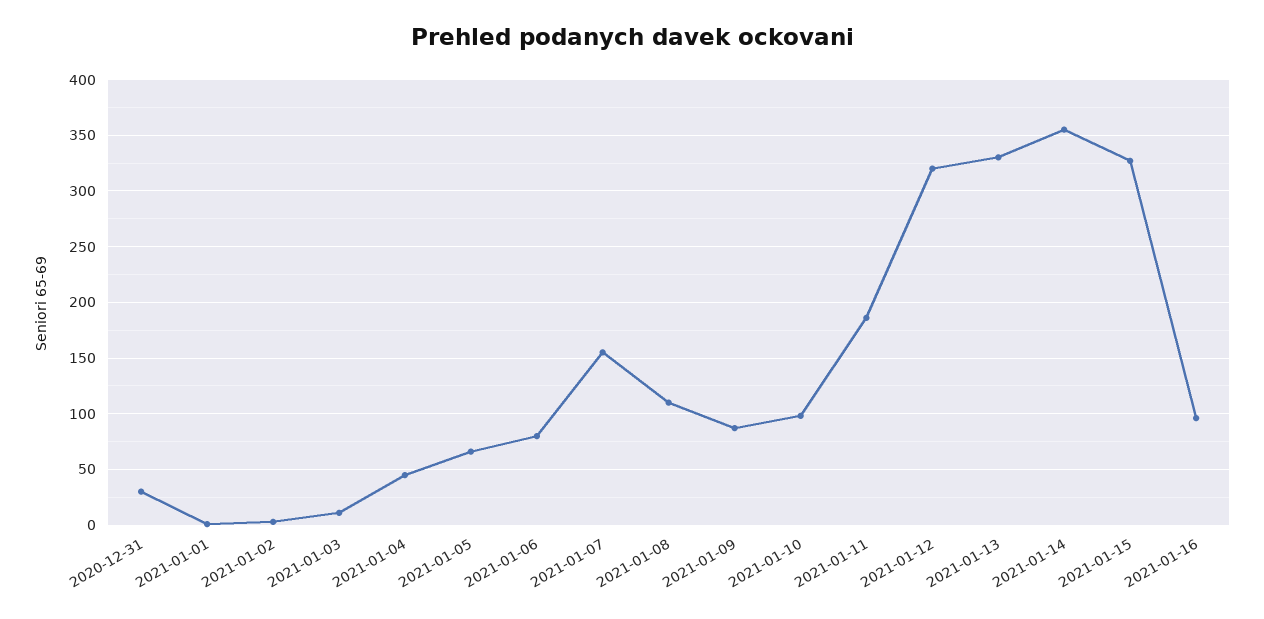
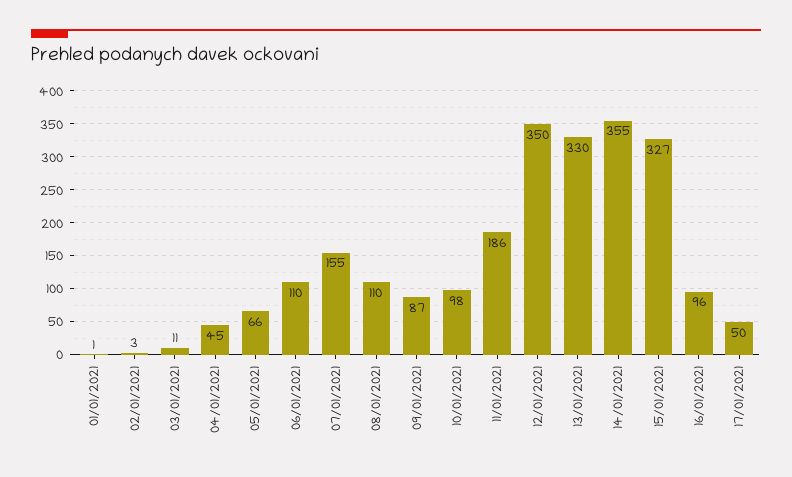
2020-12-31: 30 -> none
2021-01-06: 80 -> 110
2021-01-12: 320 -> 350
17/01/2021: none -> 50

